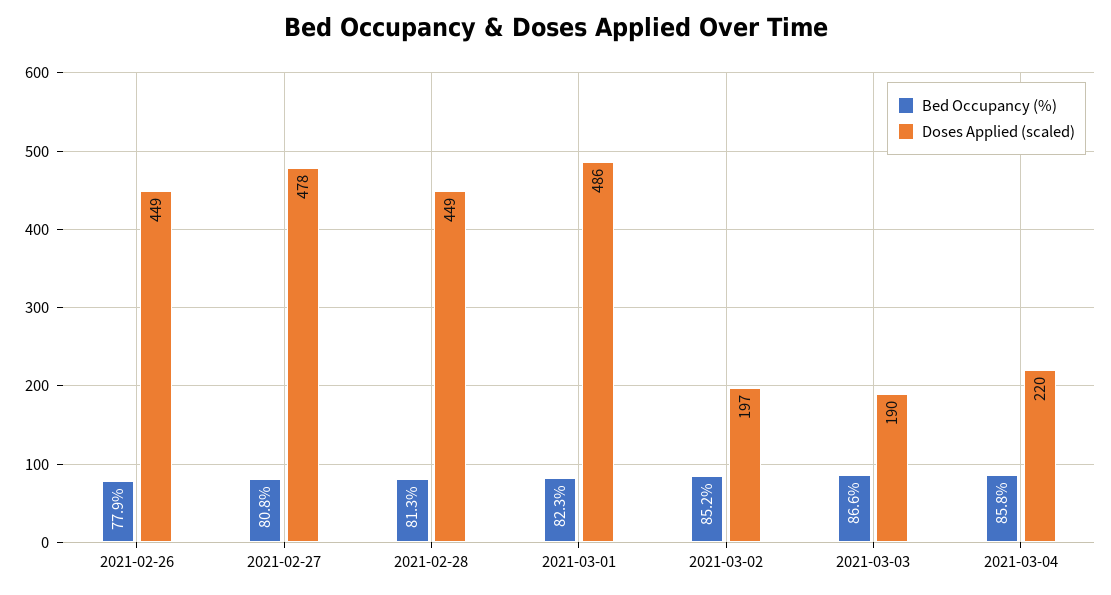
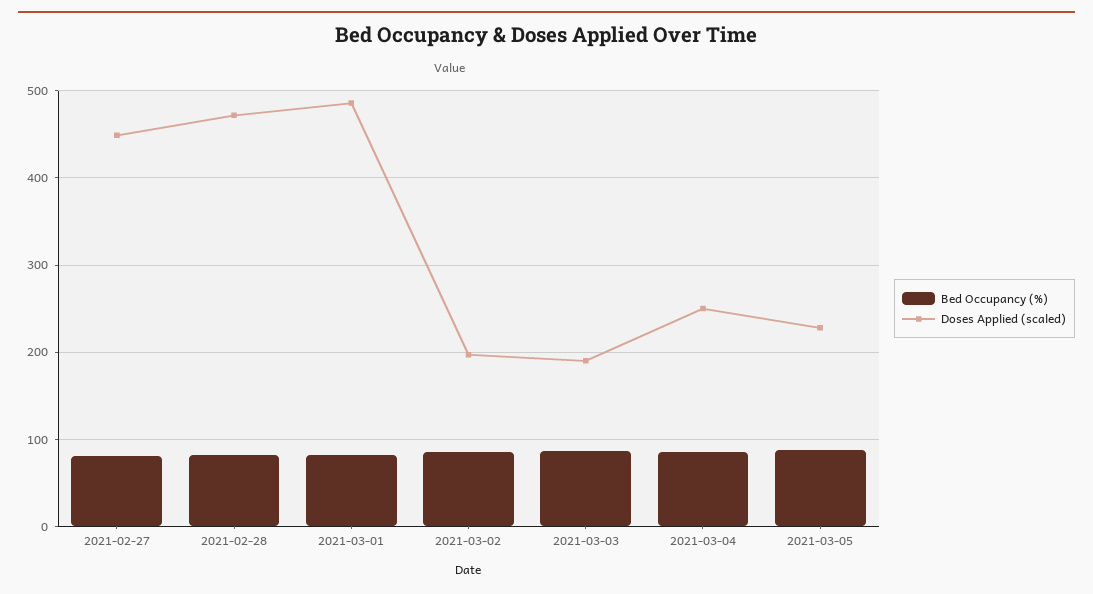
Bed Occupancy (%), 2021-02-26: 77.9 -> none
Doses Applied (scaled), 2021-02-26: 449 -> none
Doses Applied (scaled), 2021-02-27: 478 -> 450
Doses Applied (scaled), 2021-02-28: 449 -> 470
Doses Applied (scaled), 2021-03-04: 220 -> 250
Bed Occupancy (%), 2021-03-05: none -> 90
Doses Applied (scaled), 2021-03-05: none -> 230

